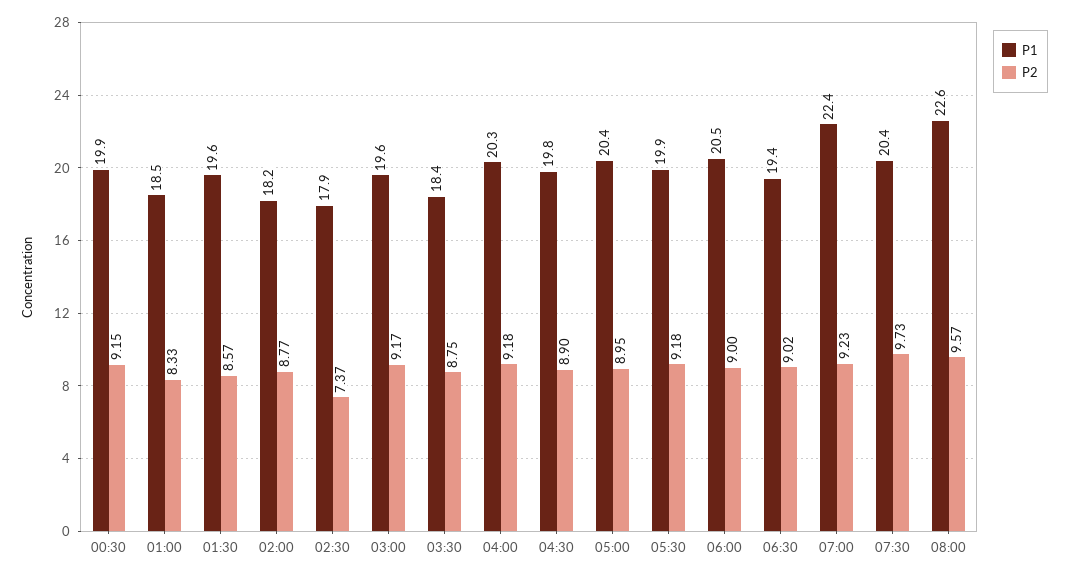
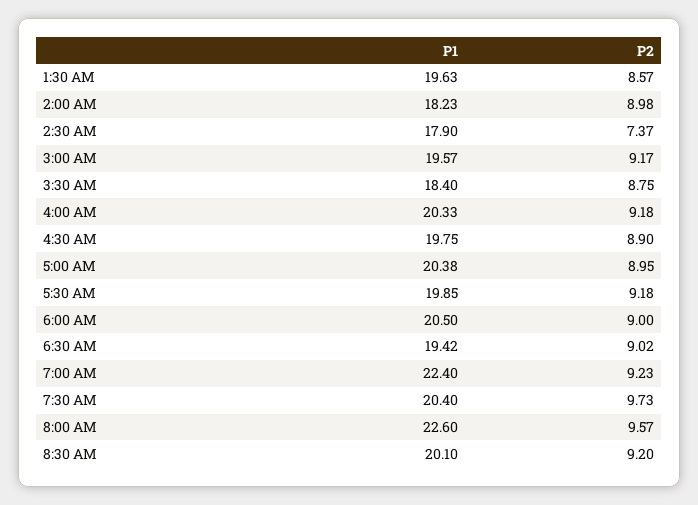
P1, 00:30: 19.9 -> none
P2, 00:30: 9.15 -> none
P1, 01:00: 18.5 -> none
P2, 01:00: 8.33 -> none
P2, 02:00: 8.77 -> 8.98
P1, 8:30 AM: none -> 20.1
P2, 8:30 AM: none -> 9.2

